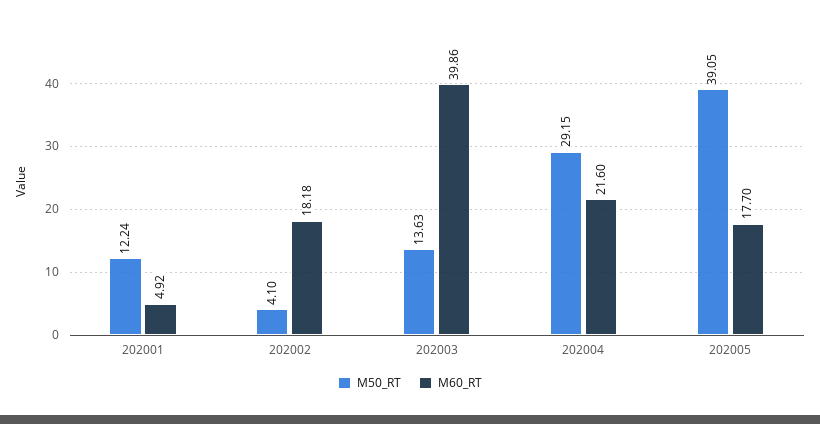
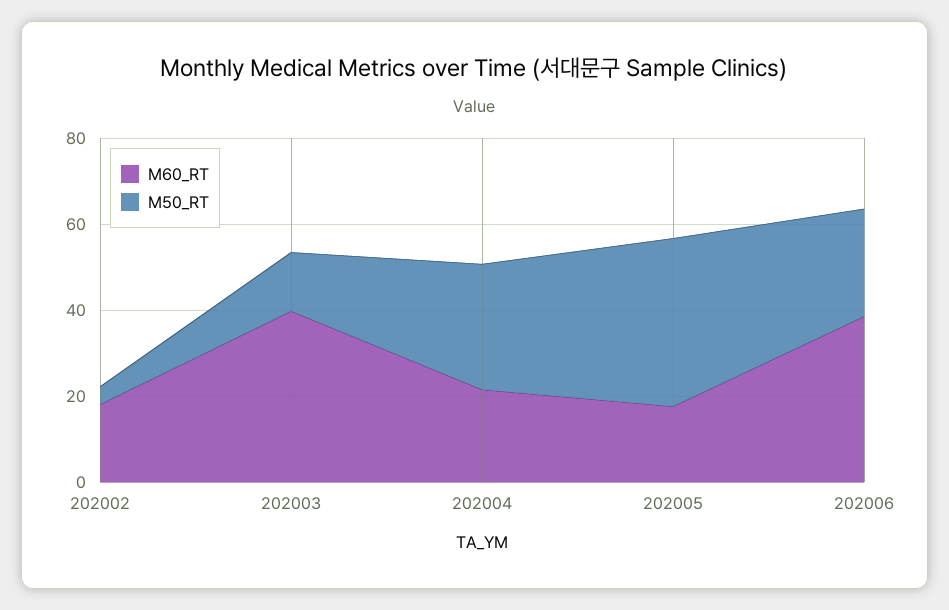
M50_RT, 202001: 12.24 -> none
M60_RT, 202001: 4.92 -> none
M60_RT, 202006: none -> 40
M50_RT, 202006: none -> 25

